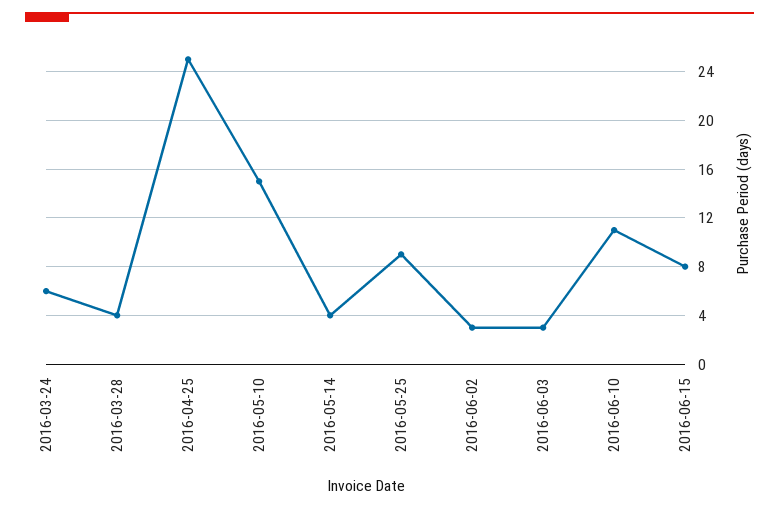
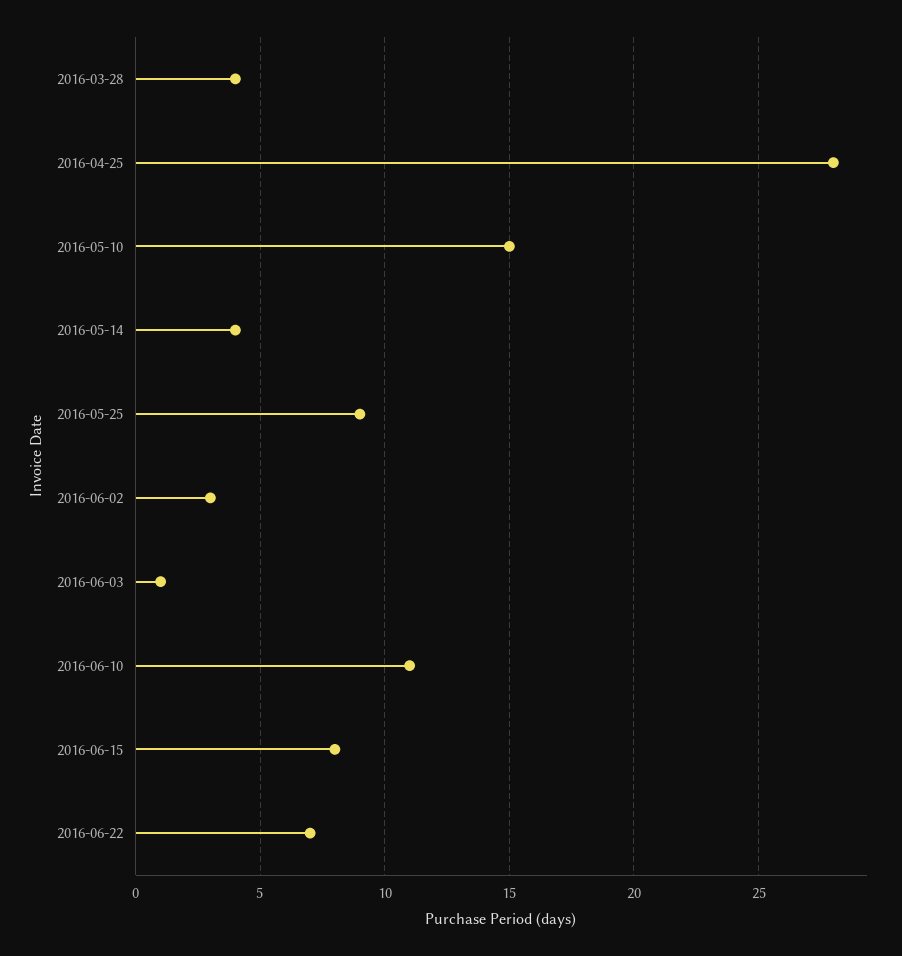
2016-03-24: 6 -> none
2016-04-25: 25 -> 28
2016-06-03: 3 -> 1
2016-06-22: none -> 7

